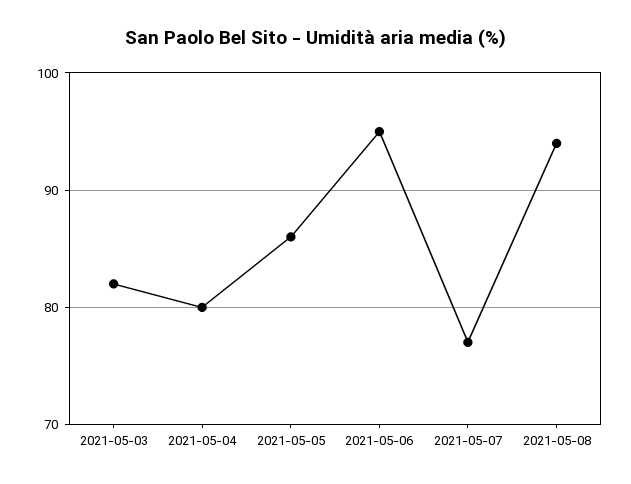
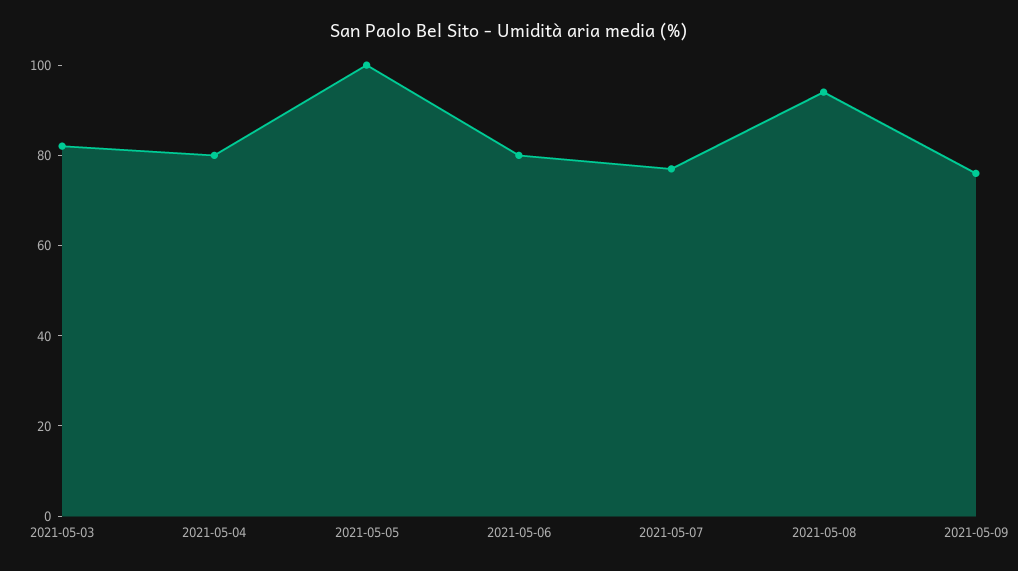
2021-05-05: 86 -> 100
2021-05-06: 95 -> 80
2021-05-09: none -> 75

